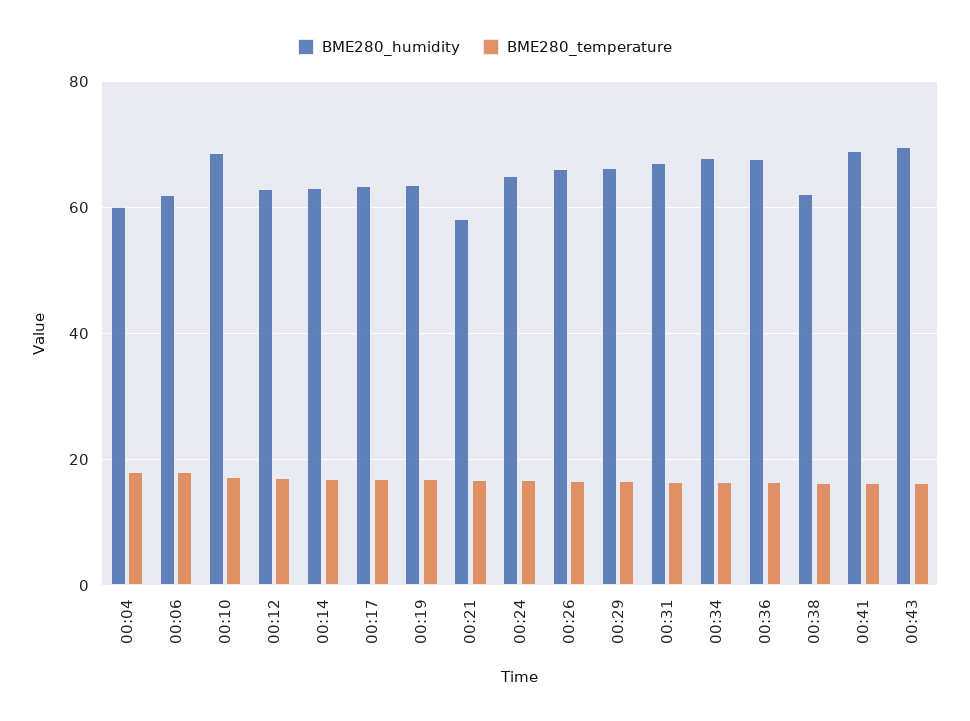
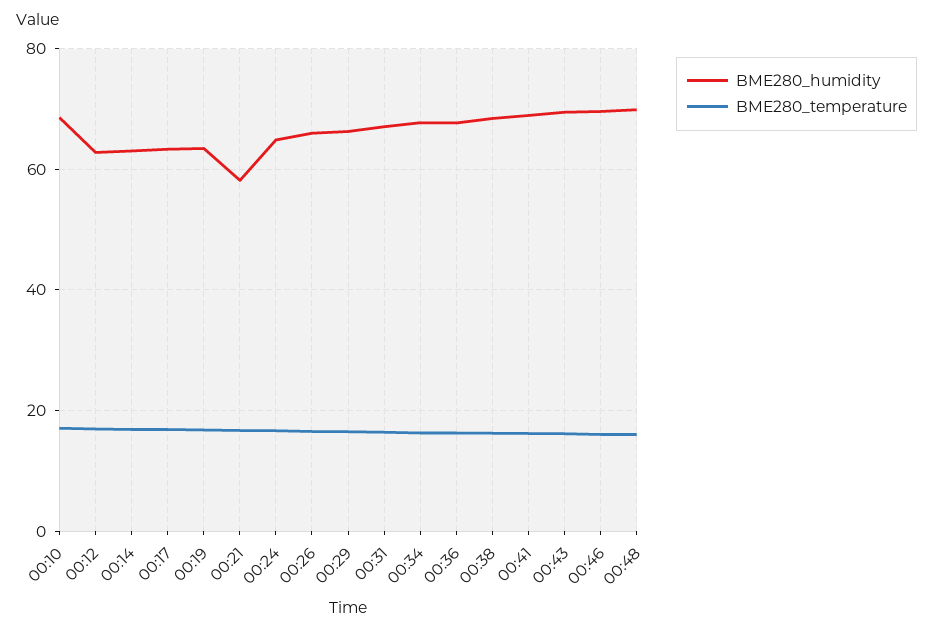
BME280_humidity, 00:04: 60 -> none
BME280_temperature, 00:04: 18 -> none
BME280_humidity, 00:06: 62 -> none
BME280_temperature, 00:06: 18 -> none
BME280_humidity, 00:38: 62 -> 68
BME280_humidity, 00:46: none -> 70
BME280_temperature, 00:46: none -> 16
BME280_humidity, 00:48: none -> 70
BME280_temperature, 00:48: none -> 16

